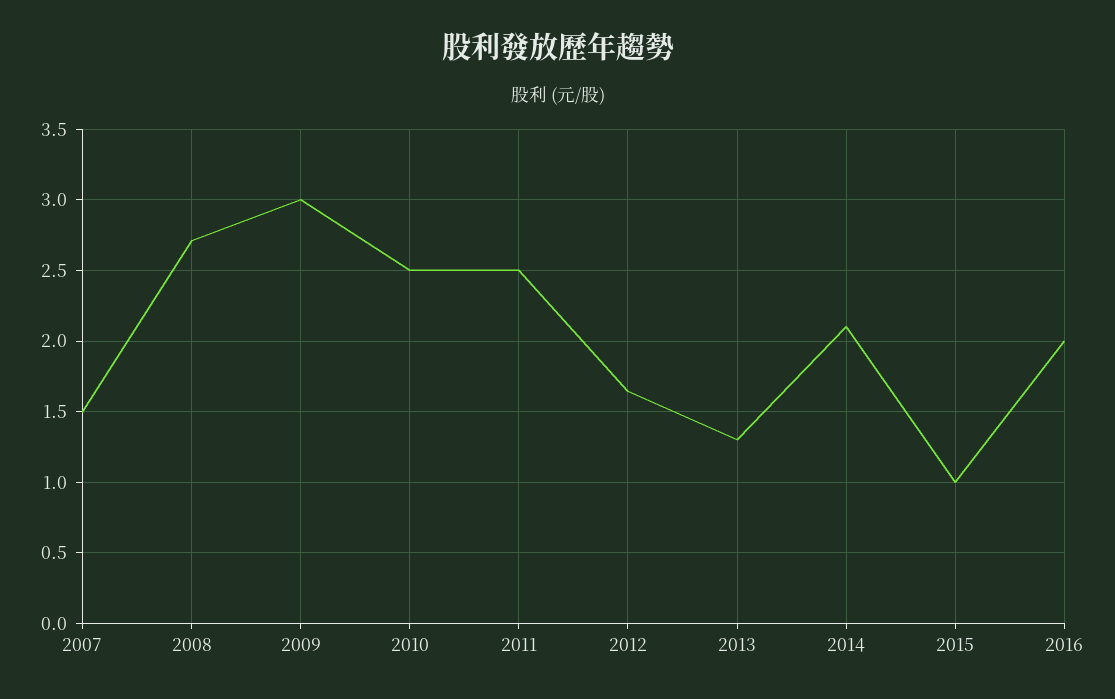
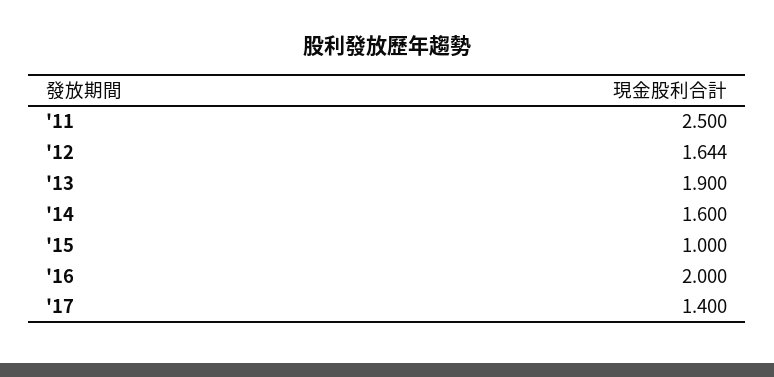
2007: 1.5 -> none
2008: 2.7 -> none
2009: 3 -> none
2010: 2.5 -> none
2013: 1.3 -> 1.9
2014: 2.1 -> 1.6
'17: none -> 1.4

